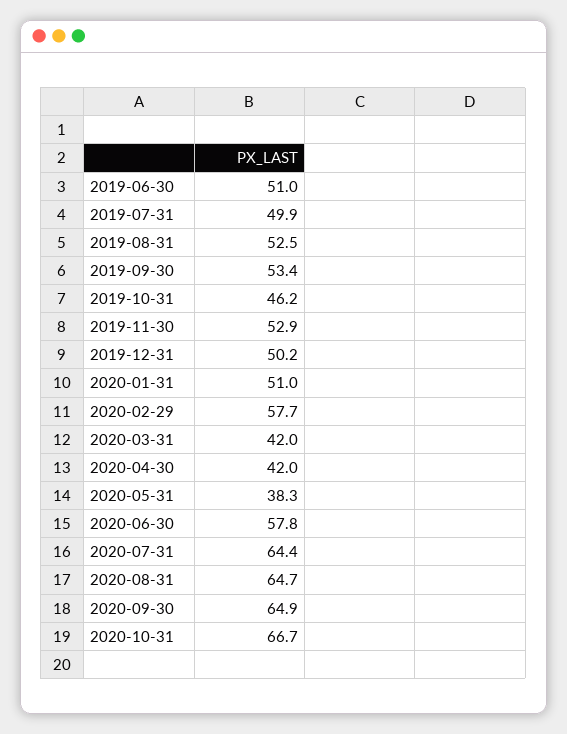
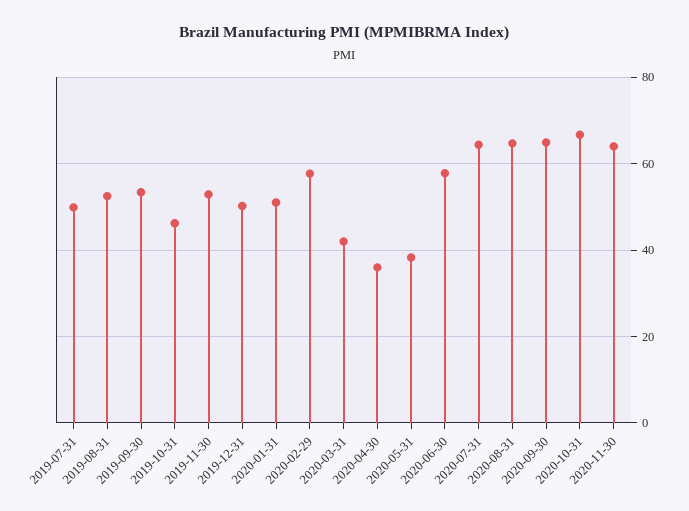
2019-06-30: 51 -> none
2020-04-30: 42 -> 36
2020-11-30: none -> 64

